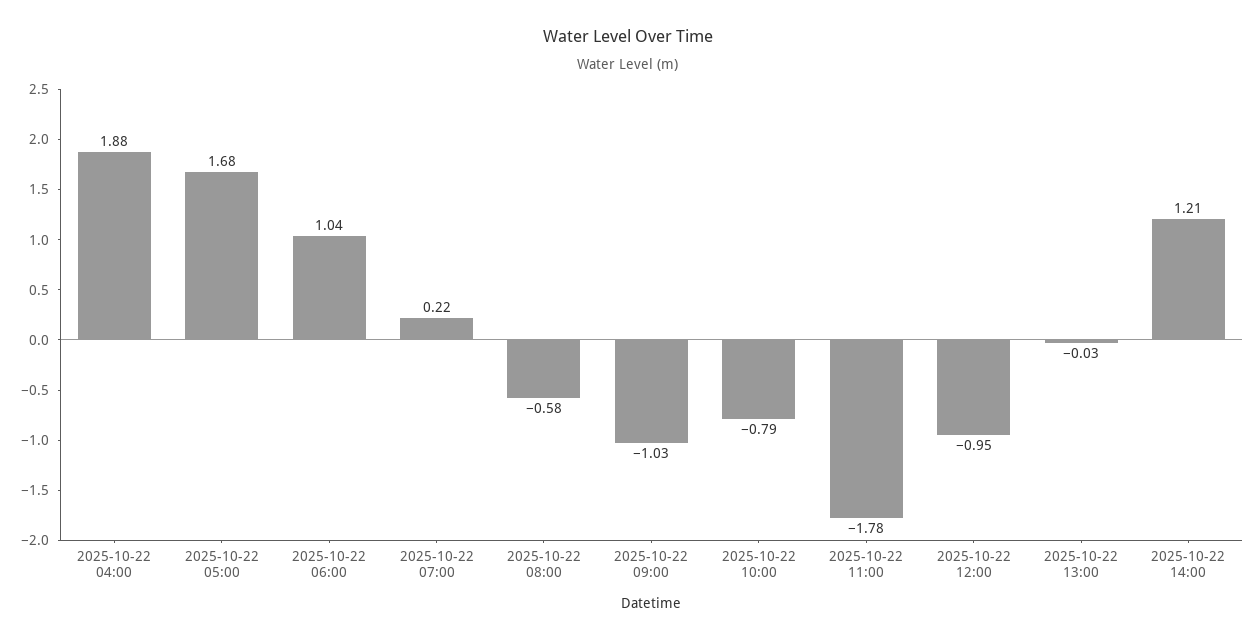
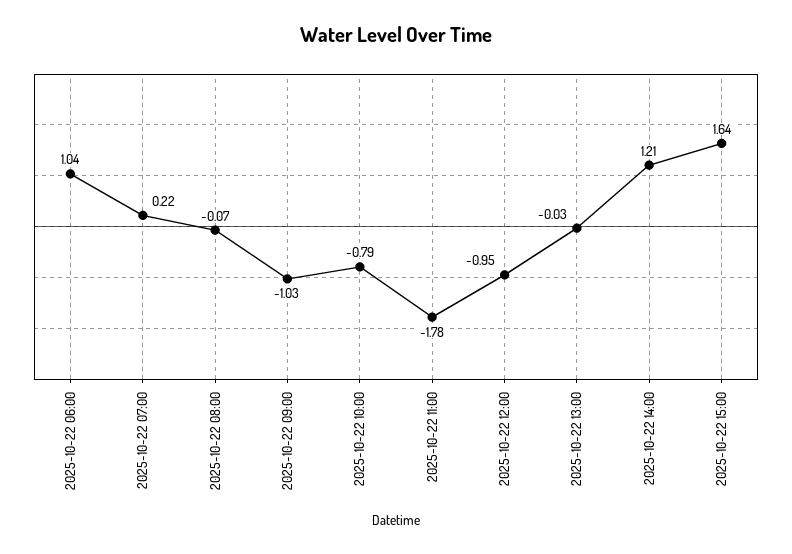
2025-10-22 04:00: 1.88 -> none
2025-10-22 05:00: 1.68 -> none
2025-10-22 08:00: -0.58 -> -0.07
2025-10-22 15:00: none -> 1.64

